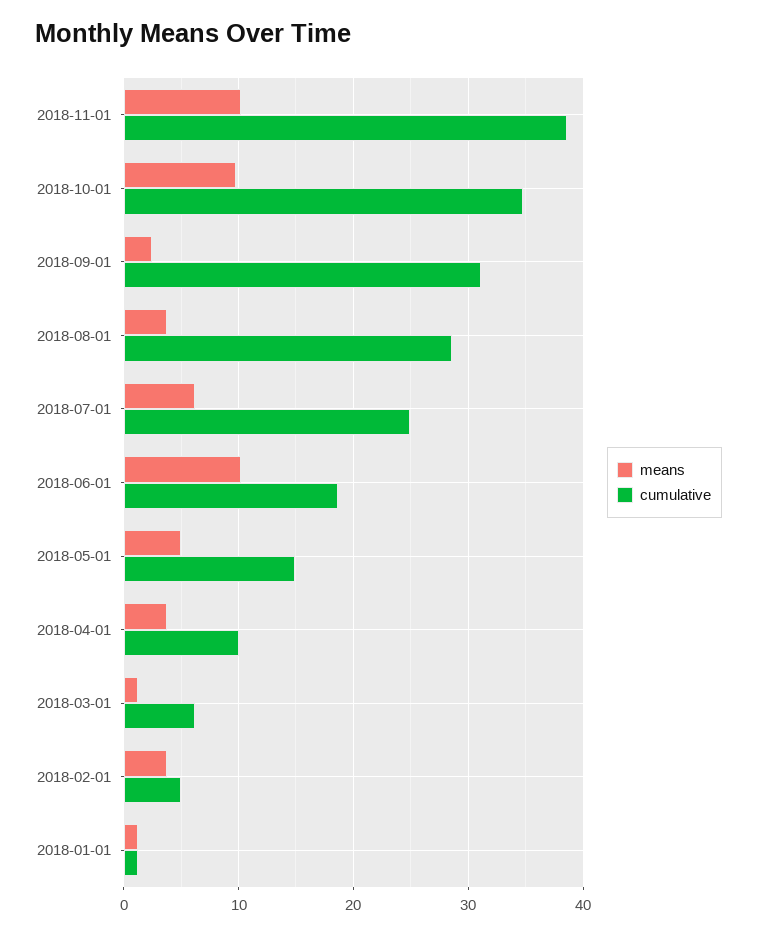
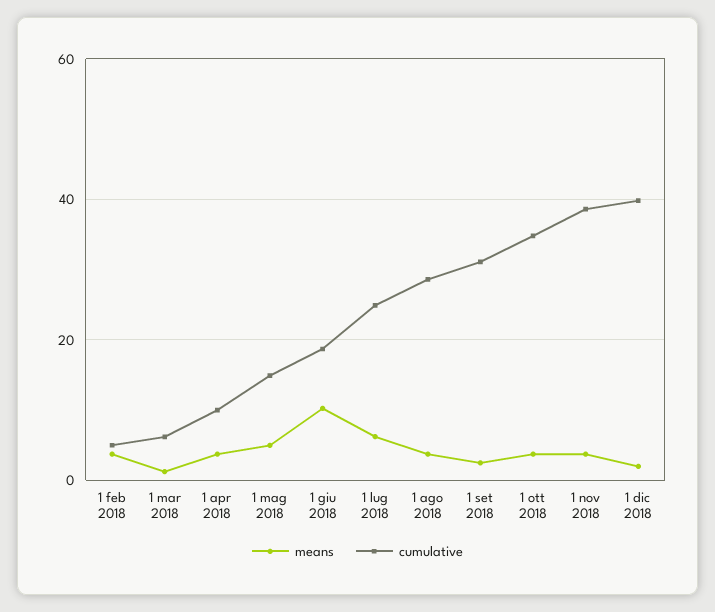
means, 2018-11-01: 10 -> 4
means, 2018-10-01: 10 -> 4
means, 2018-01-01: 1 -> none
cumulative, 2018-01-01: 1 -> none
means, 1 dic 2018: none -> 2
cumulative, 1 dic 2018: none -> 40

